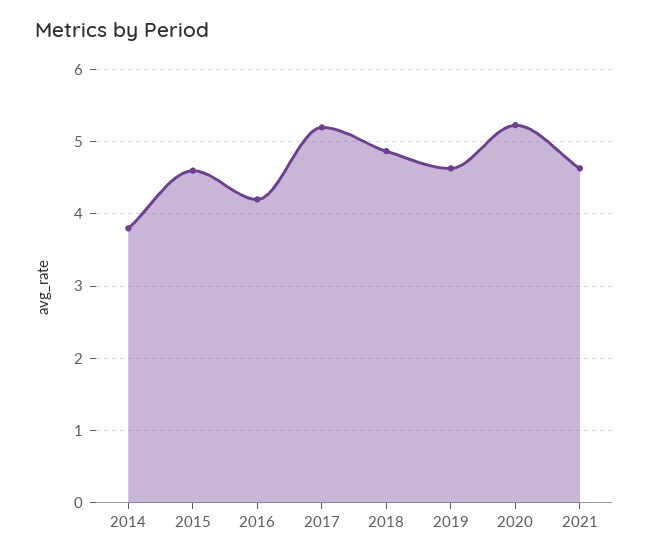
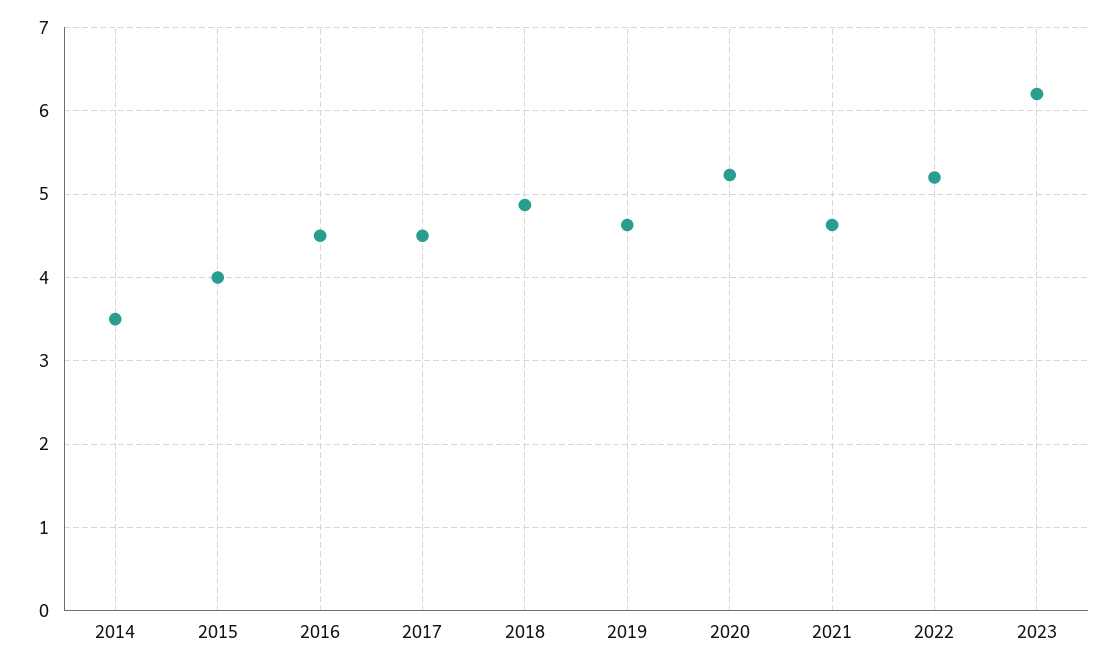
2014: 3.8 -> 3.5
2015: 4.6 -> 4
2016: 4.2 -> 4.5
2017: 5.2 -> 4.5
2022: none -> 5.2
2023: none -> 6.2

